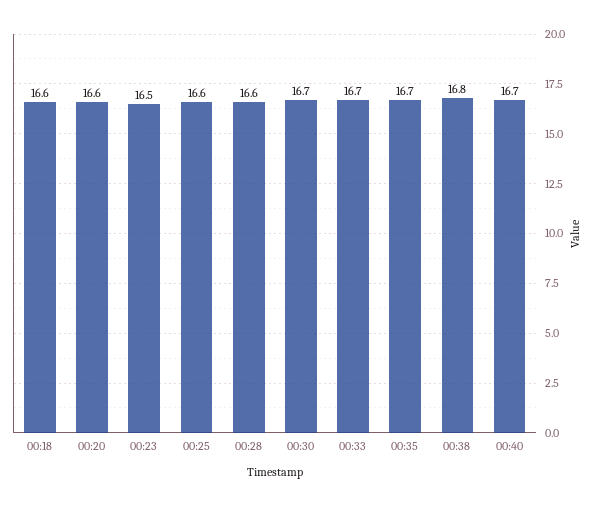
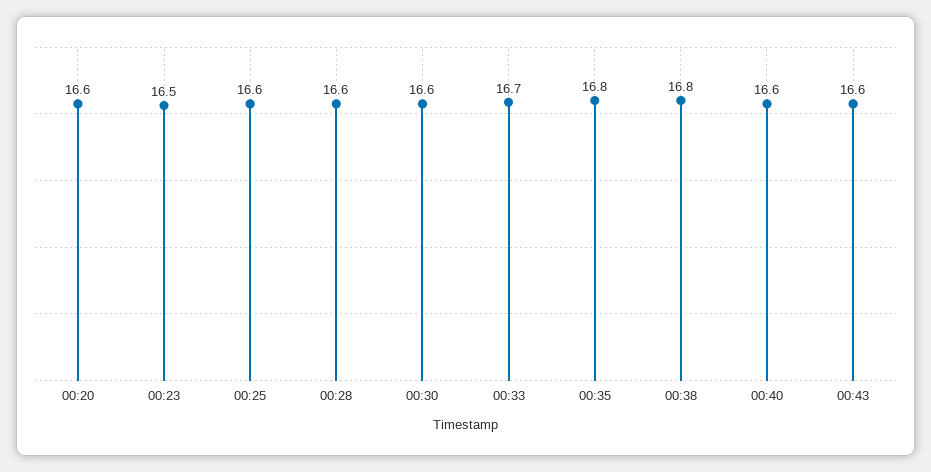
00:18: 16.6 -> none
00:30: 16.7 -> 16.6
00:35: 16.7 -> 16.8
00:40: 16.7 -> 16.6
00:43: none -> 16.6

